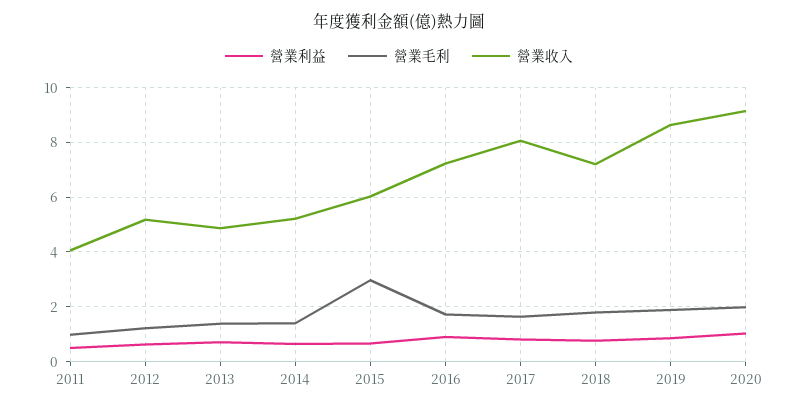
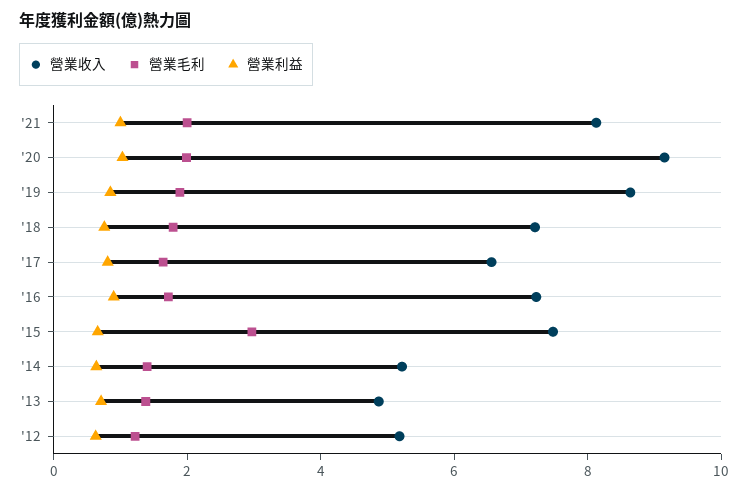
營業利益, 2011: 0.5 -> none
營業毛利, 2011: 1 -> none
營業收入, 2011: 4 -> none
營業收入, 2015: 6 -> 7.5
營業收入, 2017: 8 -> 6.5
營業收入, '21: none -> 8
營業毛利, '21: none -> 2
營業利益, '21: none -> 1

